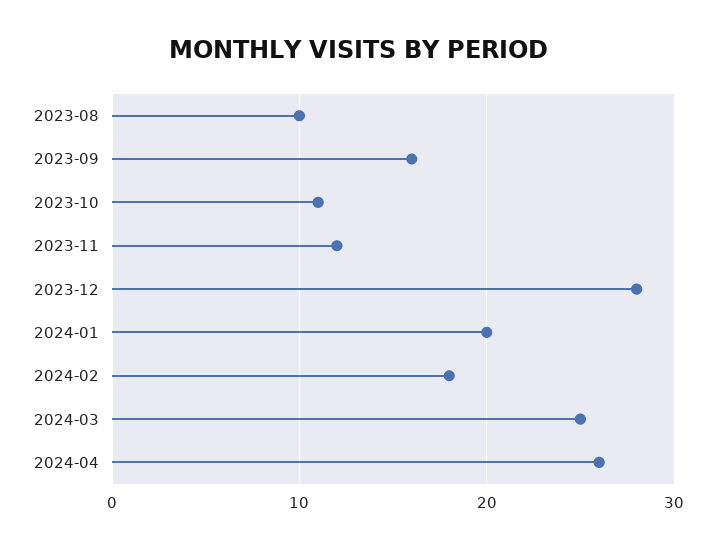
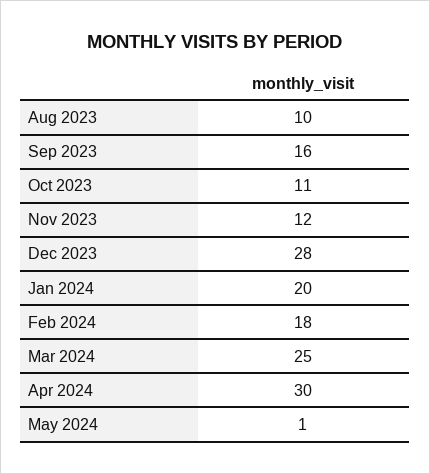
2024-04: 26 -> 30
May 2024: none -> 1

